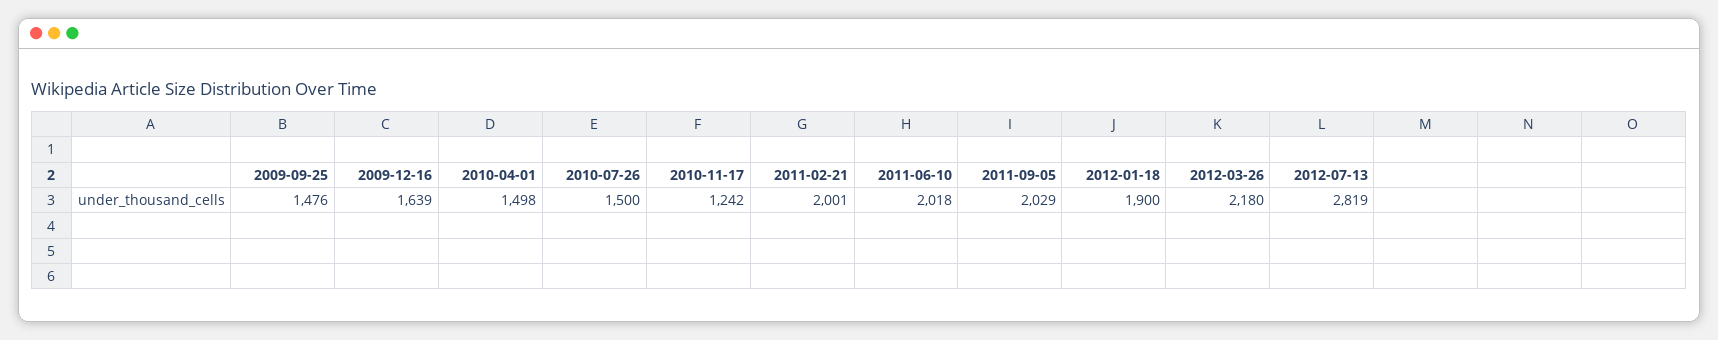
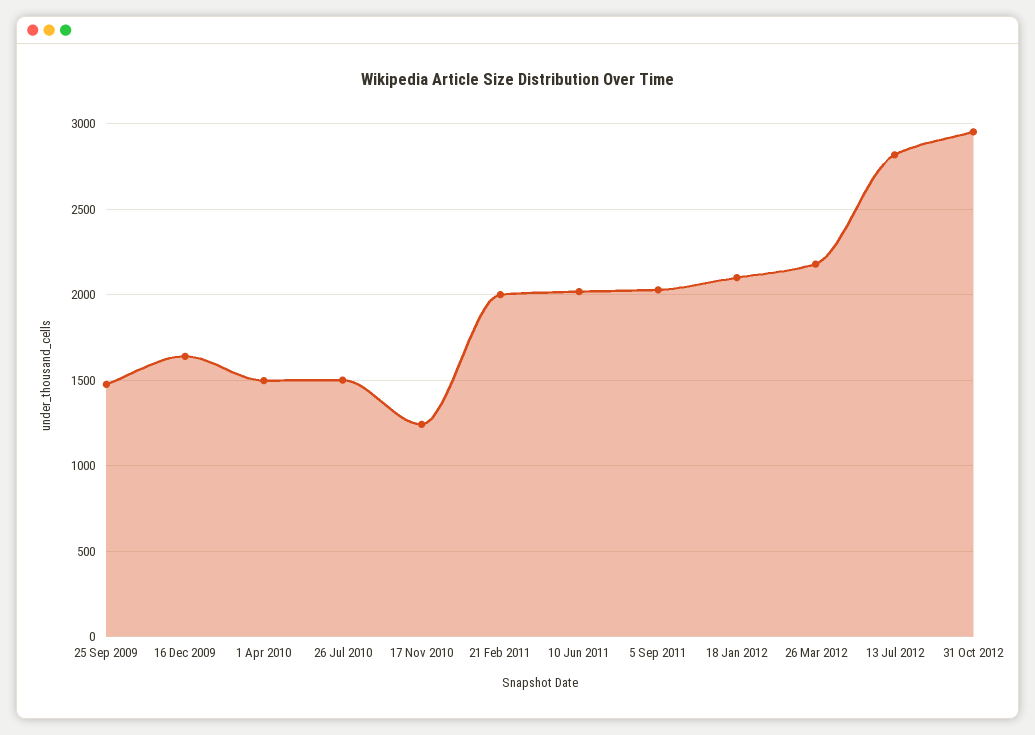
2012-01-18: 1900 -> 2100
31 Oct 2012: none -> 2950

